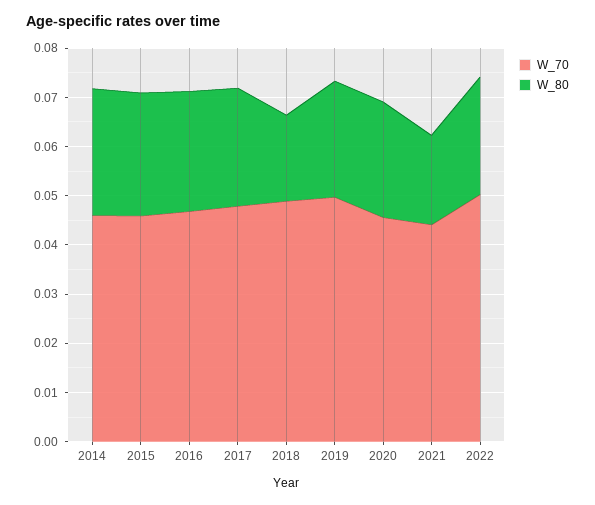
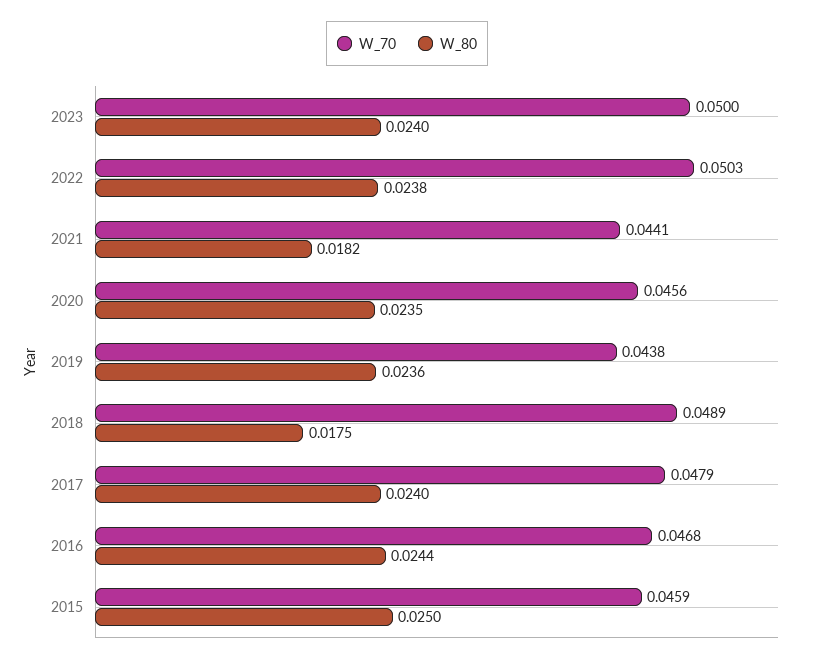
W_70, 2014: 0.046 -> none
W_80, 2014: 0.026 -> none
W_70, 2019: 0.05 -> 0.0438
W_70, 2023: none -> 0.05
W_80, 2023: none -> 0.024

